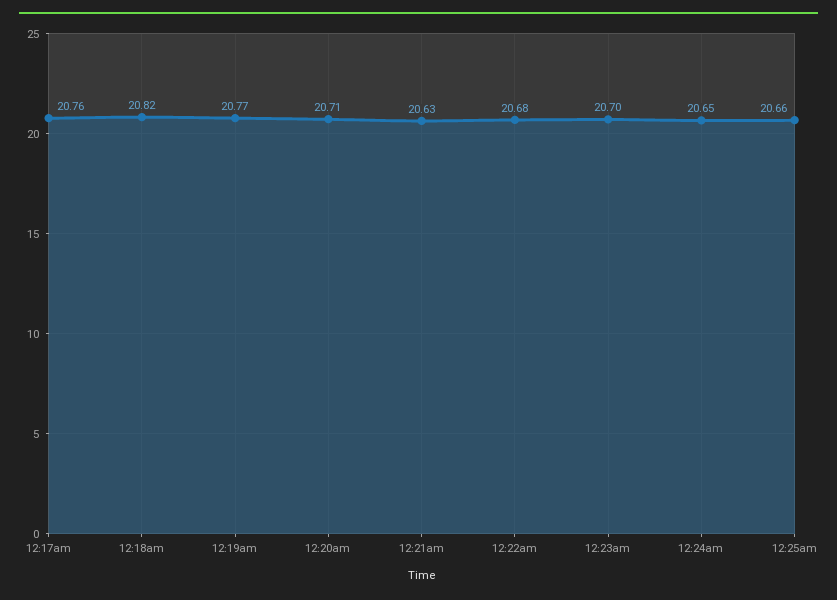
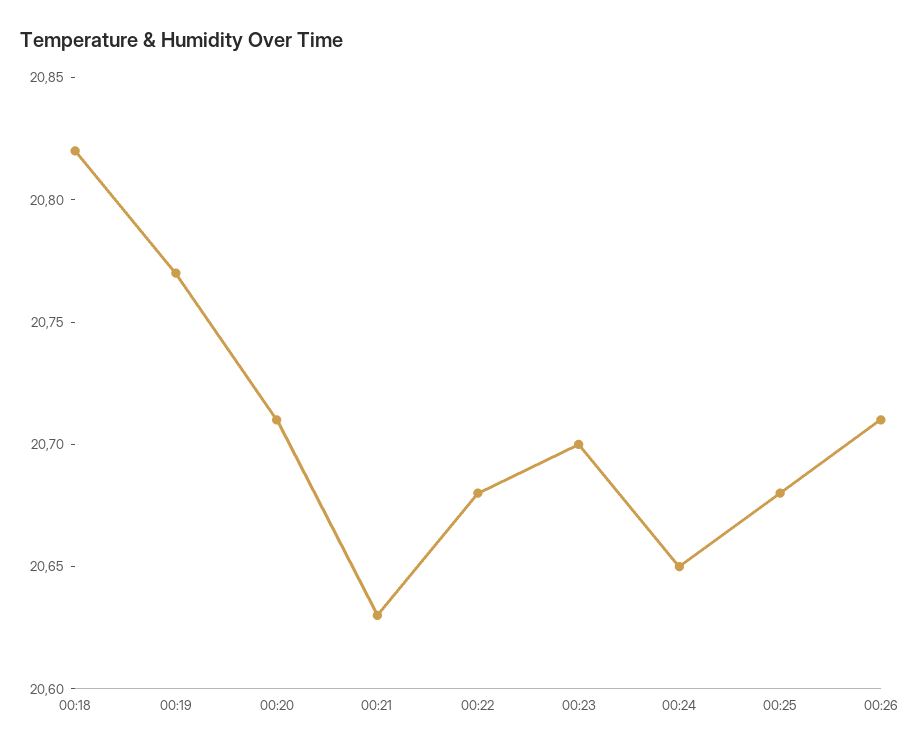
12:17am: 20.76 -> none
12:25am: 20.66 -> 20.68
00:26: none -> 20.71

